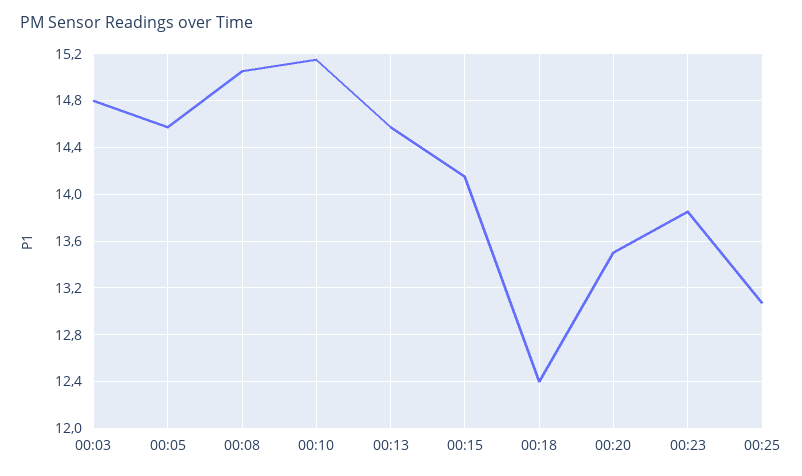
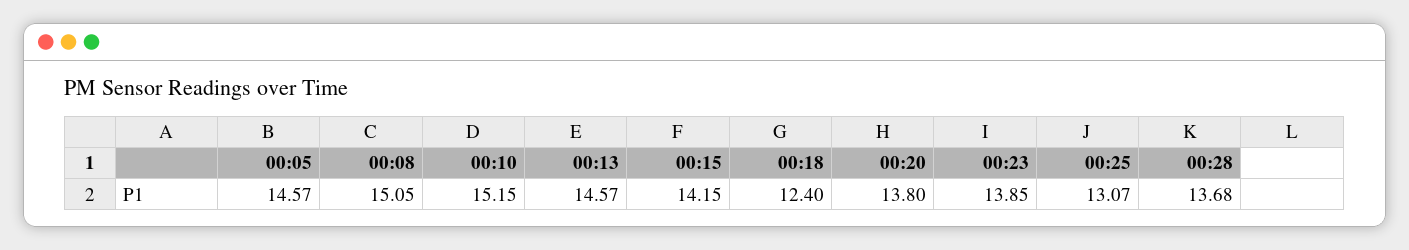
00:03: 14.8 -> none
00:20: 13.5 -> 13.8
00:28: none -> 13.68

